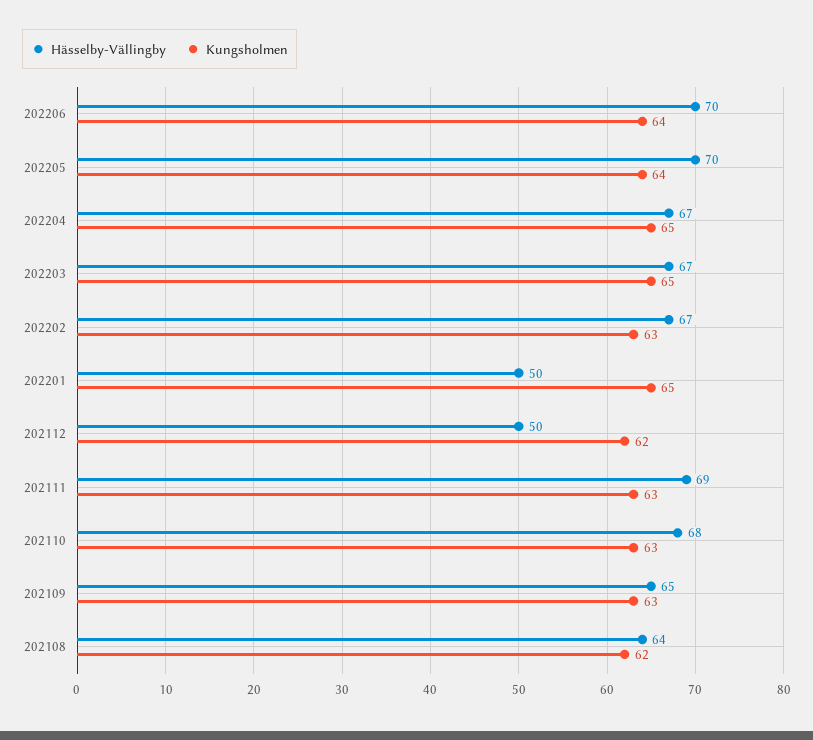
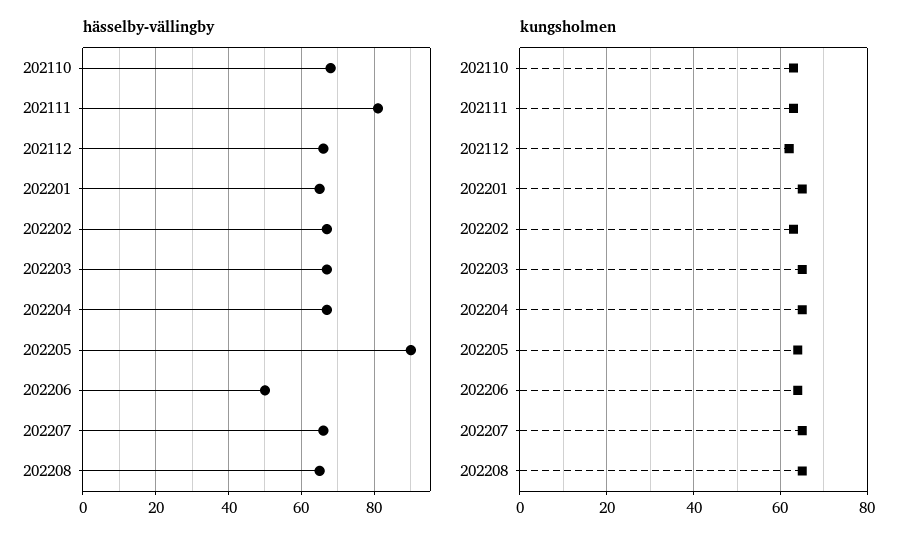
Hässelby-Vällingby, 202206: 70 -> 50
Hässelby-Vällingby, 202205: 70 -> 90
Hässelby-Vällingby, 202201: 50 -> 65
Hässelby-Vällingby, 202112: 50 -> 65
Hässelby-Vällingby, 202111: 69 -> 80
Hässelby-Vällingby, 202109: 65 -> none
Kungsholmen, 202109: 63 -> none
Hässelby-Vällingby, 202108: 64 -> none
Kungsholmen, 202108: 62 -> none
Hässelby-Vällingby, 202207: none -> 65
Hässelby-Vällingby, 202208: none -> 65
Kungsholmen, 202207: none -> 65
Kungsholmen, 202208: none -> 65

